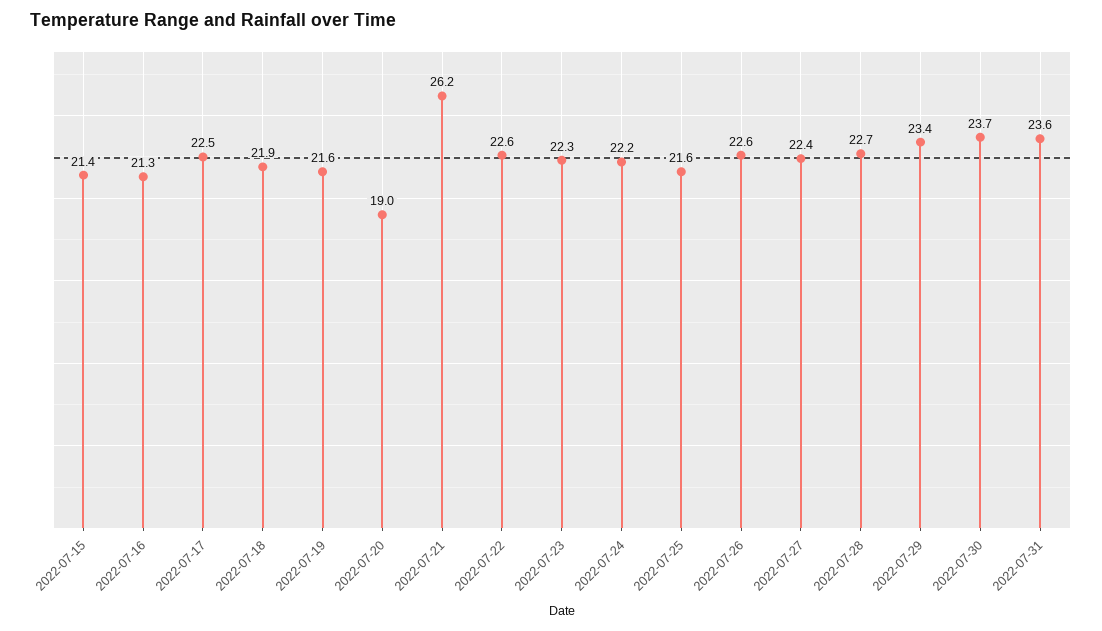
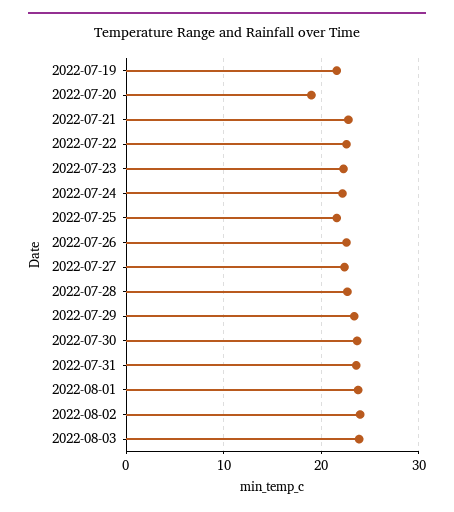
2022-07-15: 21.4 -> none
2022-07-16: 21.3 -> none
2022-07-17: 22.5 -> none
2022-07-18: 21.9 -> none
2022-07-21: 26.2 -> 23
2022-08-01: none -> 24
2022-08-02: none -> 24
2022-08-03: none -> 24

